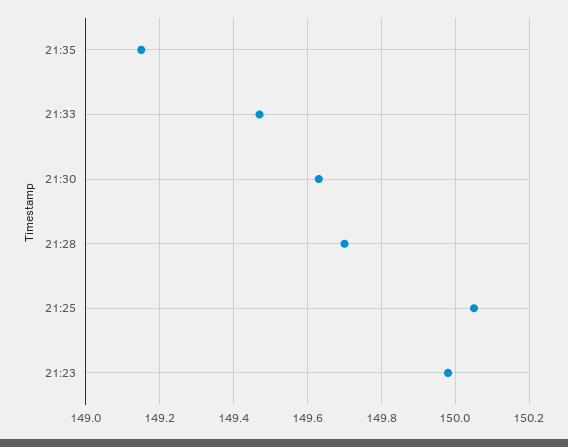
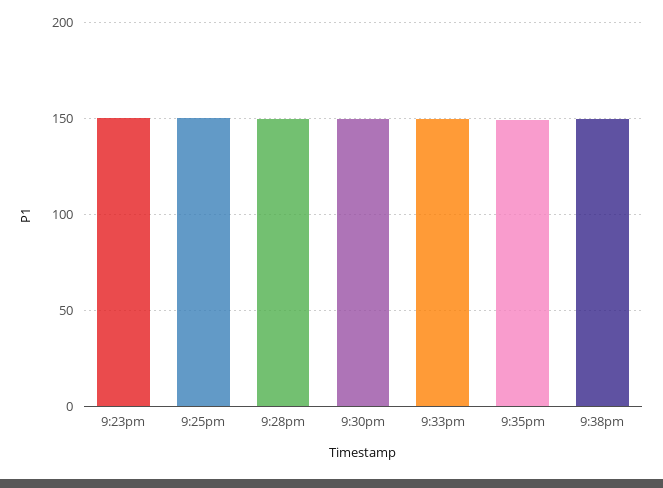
9:38pm: none -> 150

